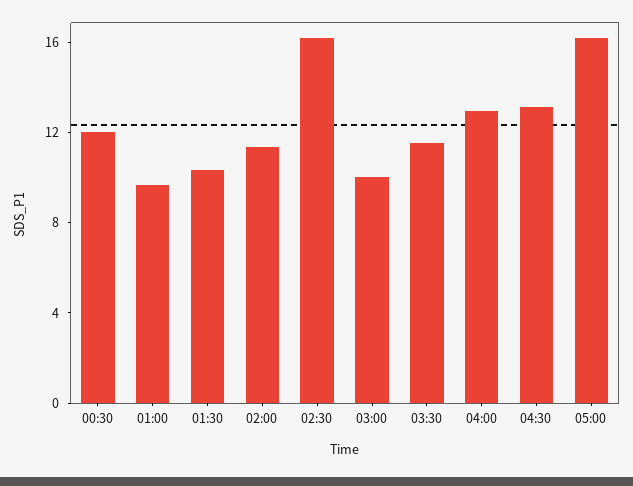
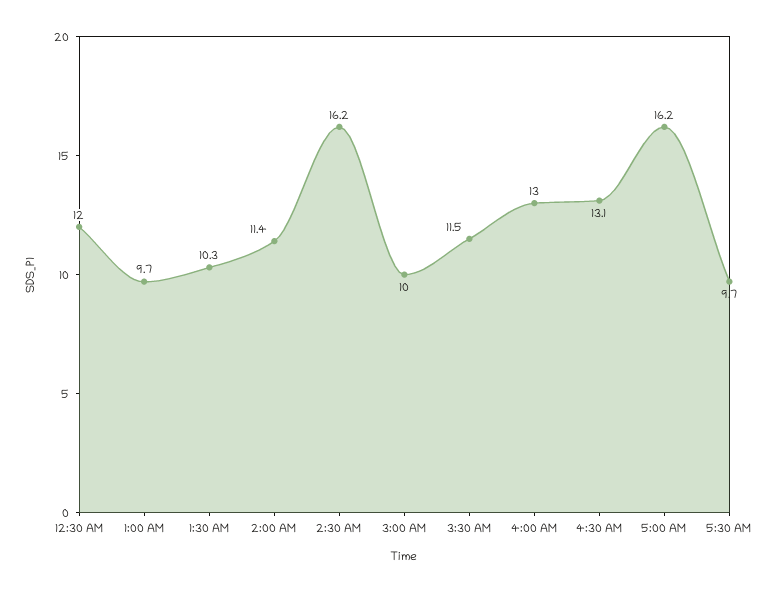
5:30 AM: none -> 9.7

